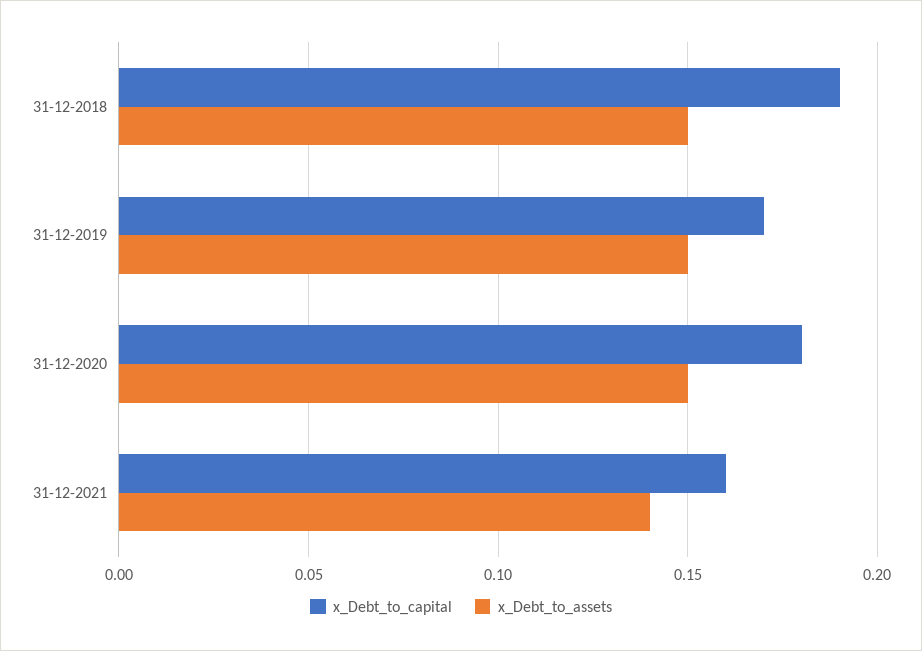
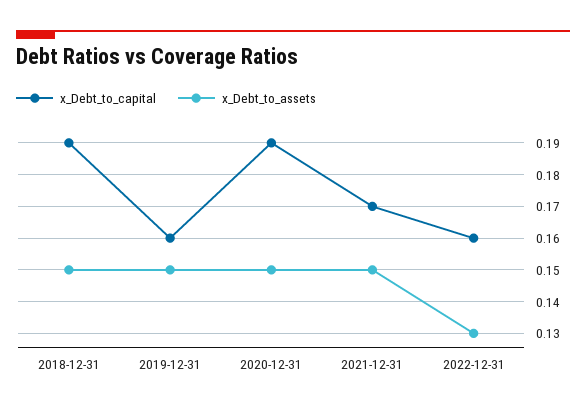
x_Debt_to_capital, 31-12-2019: 0.17 -> 0.16
x_Debt_to_capital, 31-12-2020: 0.18 -> 0.19
x_Debt_to_capital, 31-12-2021: 0.16 -> 0.17
x_Debt_to_assets, 31-12-2021: 0.14 -> 0.15
x_Debt_to_capital, 2022-12-31: none -> 0.16
x_Debt_to_assets, 2022-12-31: none -> 0.13

